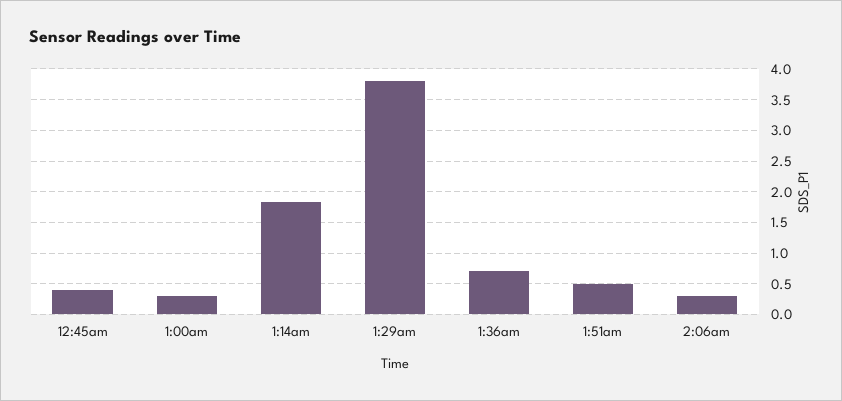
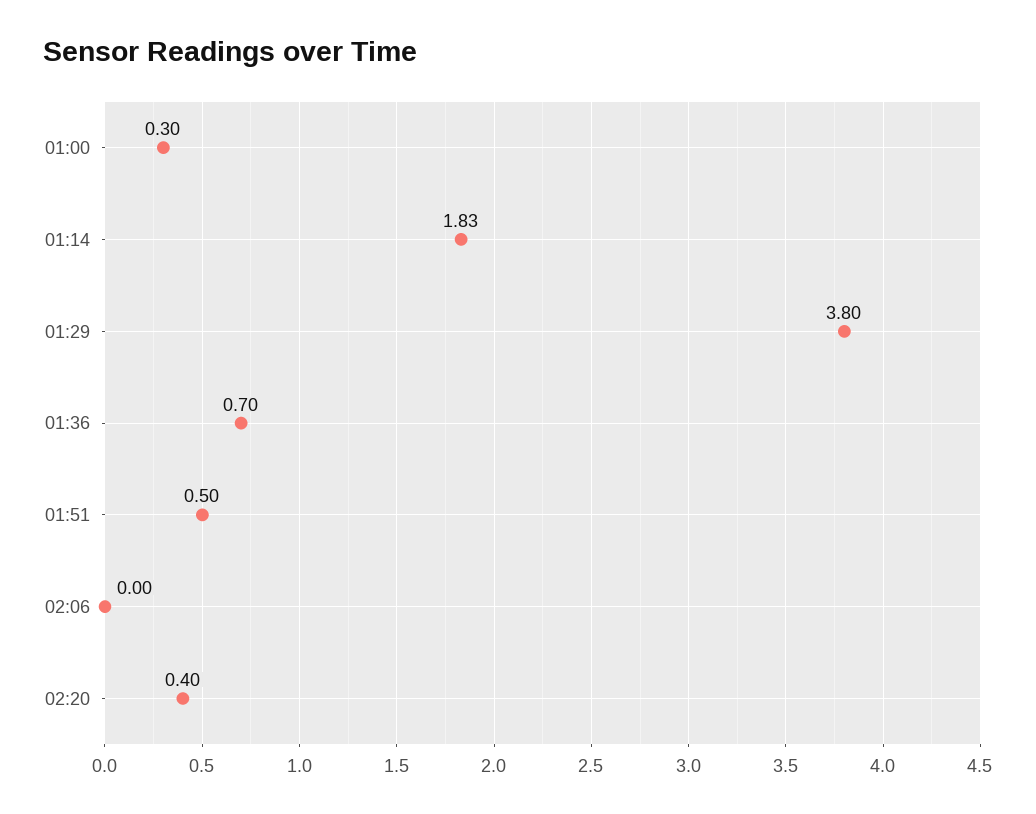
12:45am: 0.4 -> none
2:06am: 0.3 -> 0
02:20: none -> 0.4

